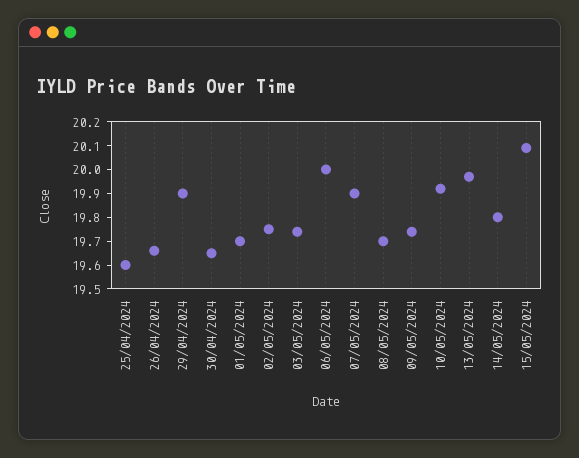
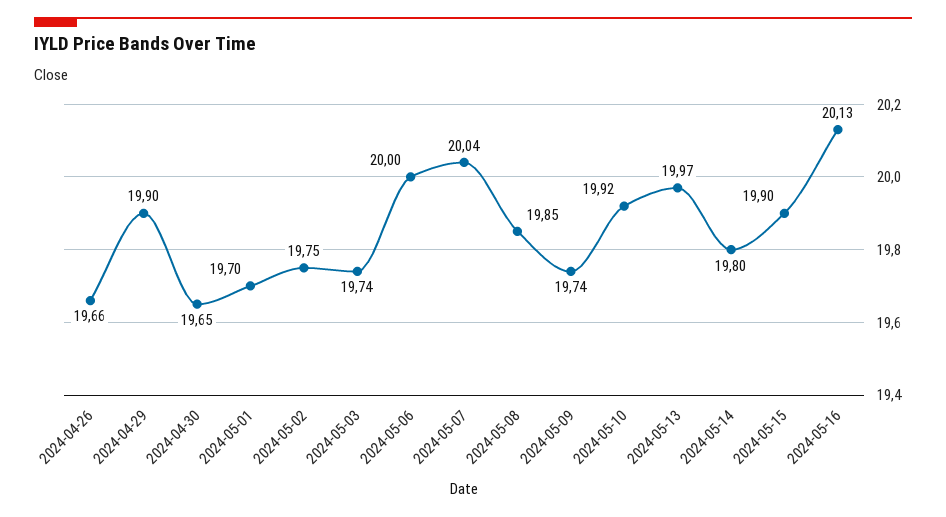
25/04/2024: 19.6 -> none
07/05/2024: 19.9 -> 20.04
08/05/2024: 19.7 -> 19.85
15/05/2024: 20.1 -> 19.9
2024-05-16: none -> 20.13

